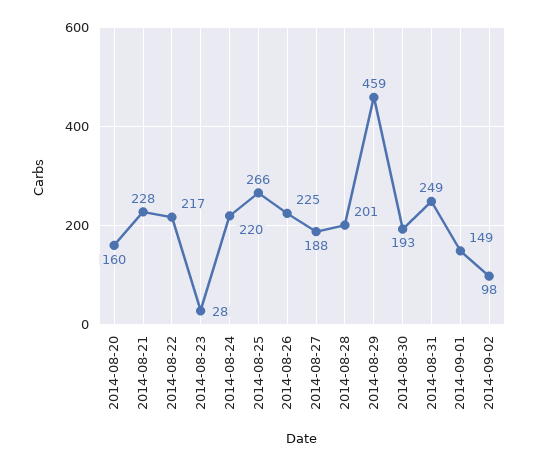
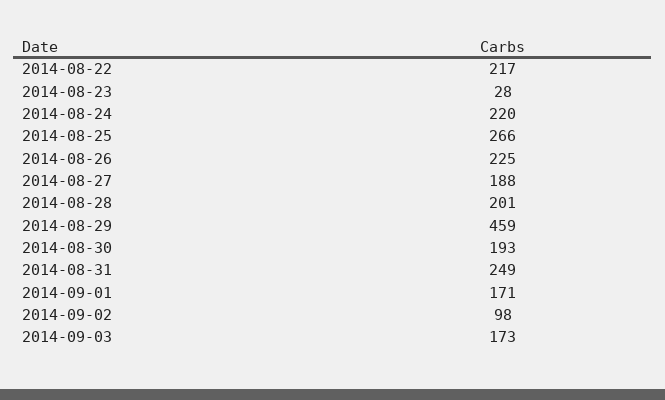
2014-08-20: 160 -> none
2014-08-21: 228 -> none
2014-09-01: 149 -> 171
2014-09-03: none -> 173

